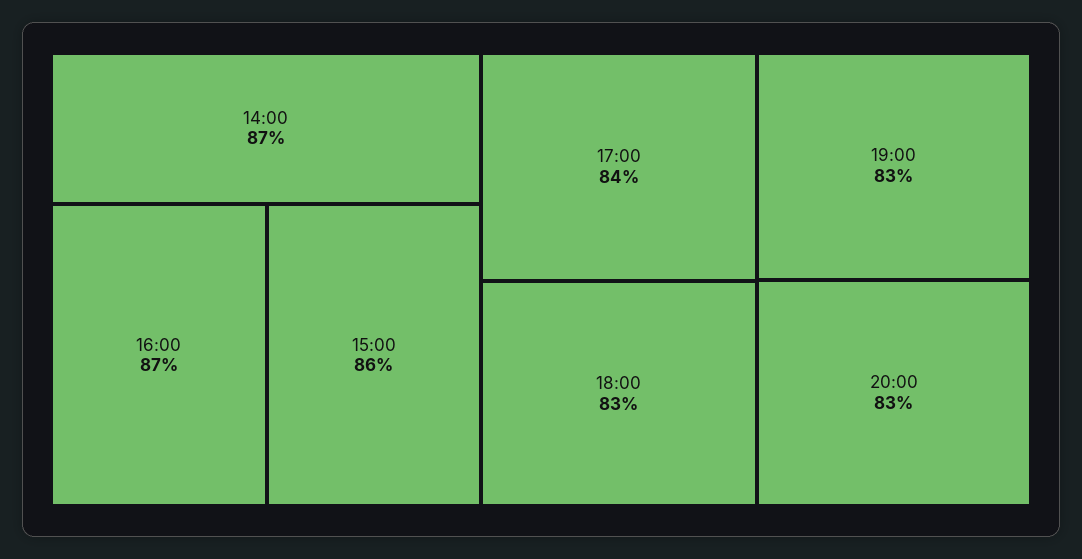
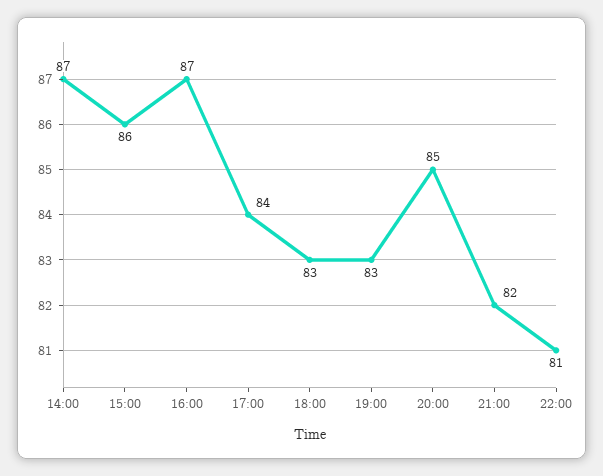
20:00: 83 -> 85
21:00: none -> 82
22:00: none -> 81

